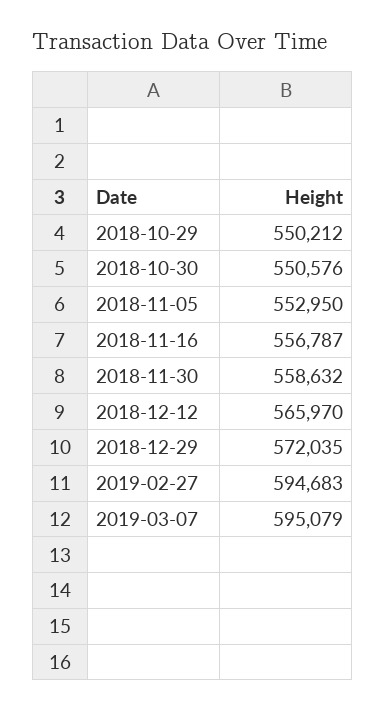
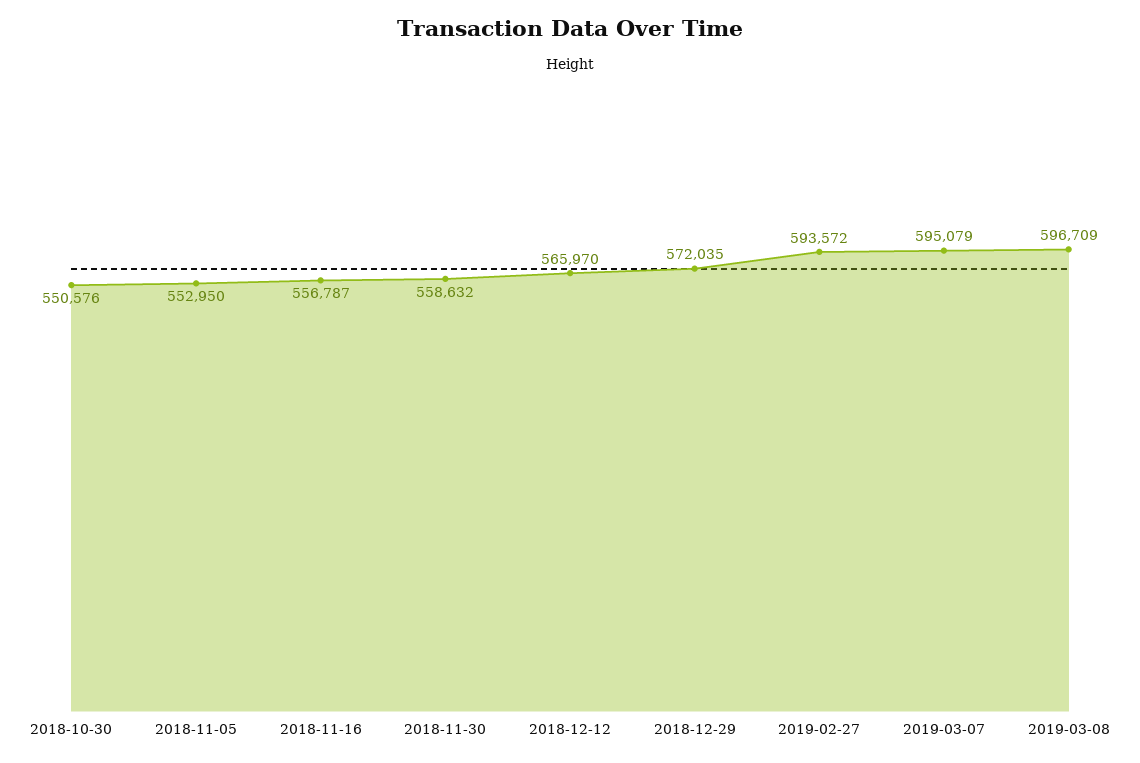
2018-10-29: 550212 -> none
2019-02-27: 594683 -> 593572
2019-03-08: none -> 596709

